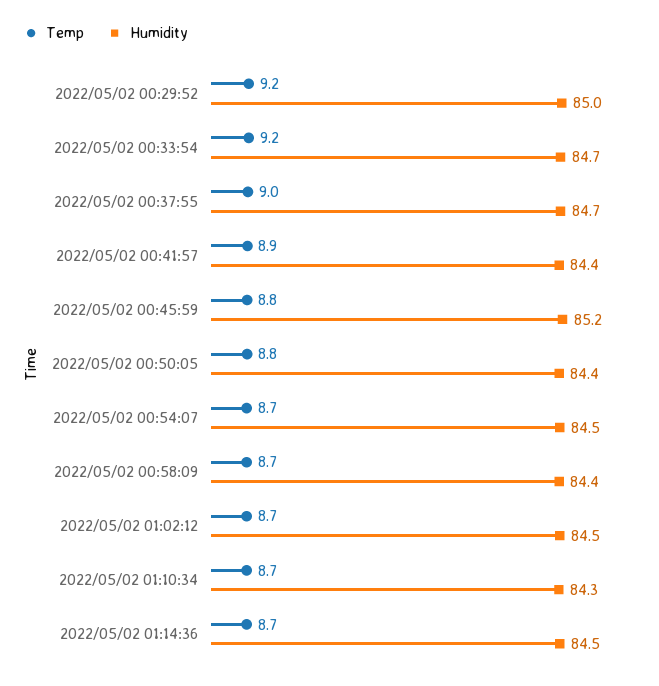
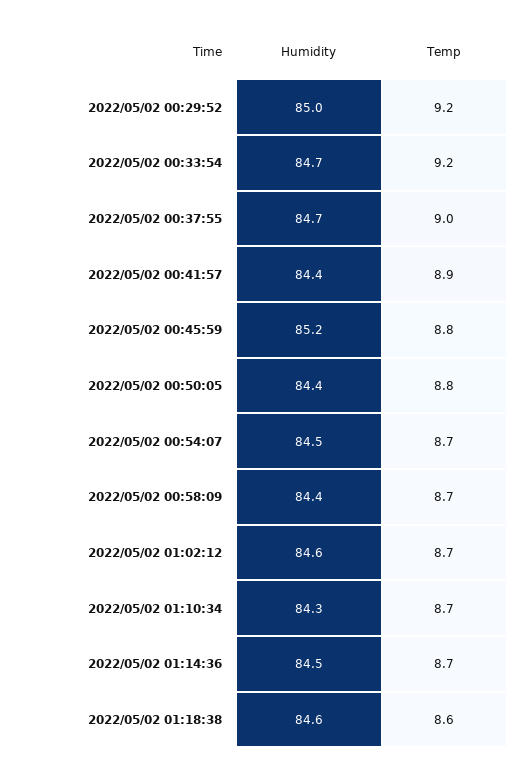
Humidity, 2022/05/02 01:02:12: 84.5 -> 84.6
Humidity, 2022/05/02 01:18:38: none -> 84.6
Temp, 2022/05/02 01:18:38: none -> 8.6

